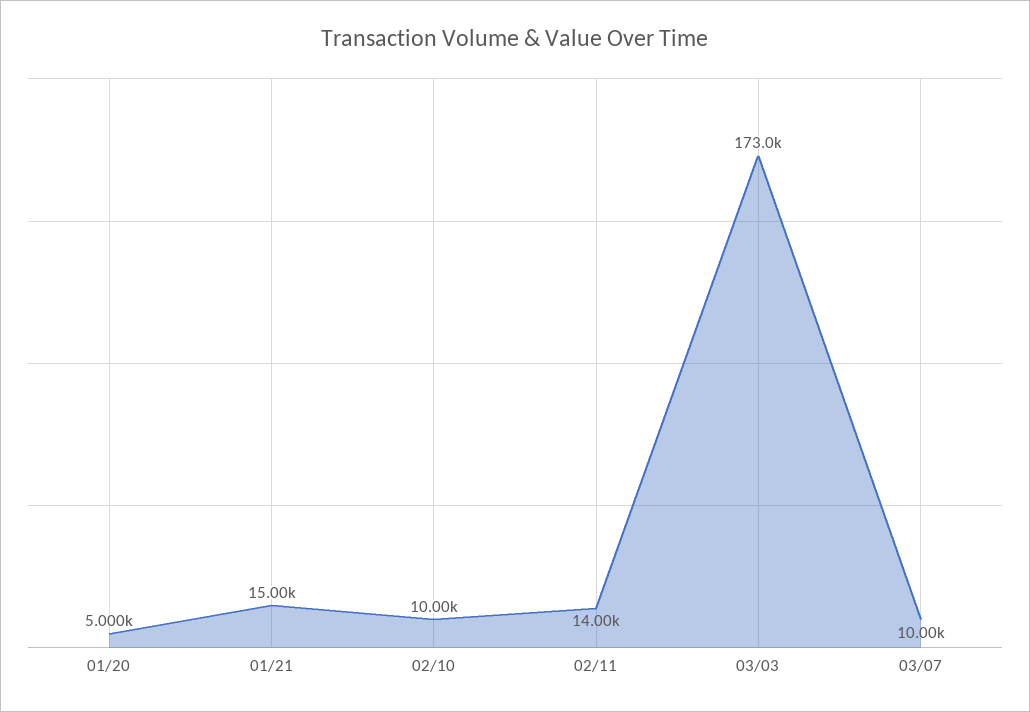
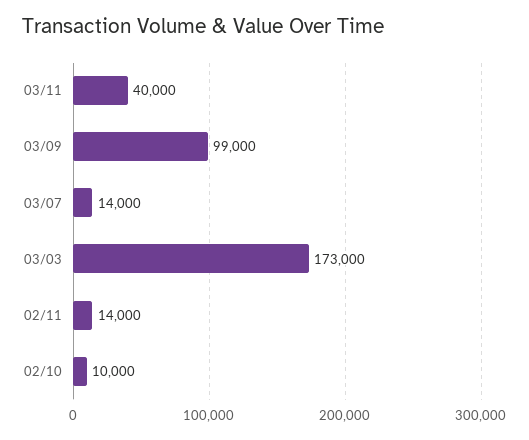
01/20: 5000 -> none
01/21: 15000 -> none
03/07: 10000 -> 14000
03/11: none -> 40000
03/09: none -> 99000

